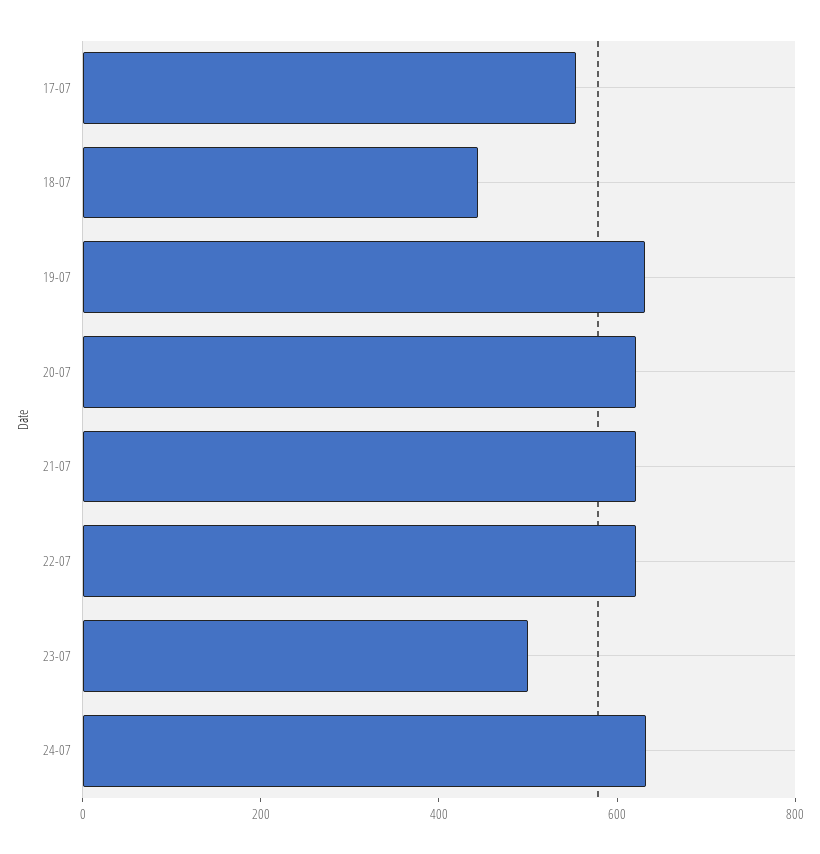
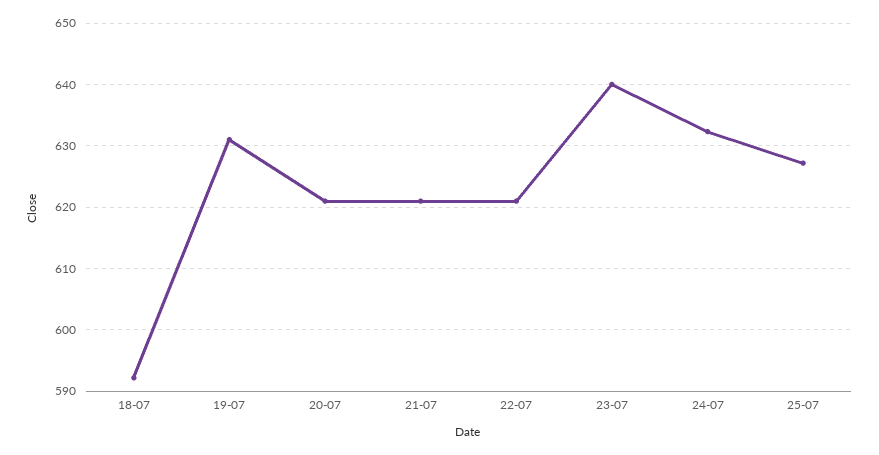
17-07: 550 -> none
18-07: 450 -> 592
23-07: 500 -> 640
25-07: none -> 627

